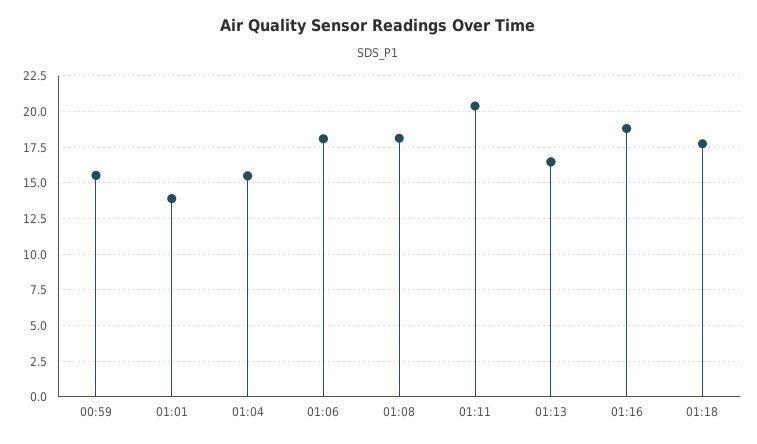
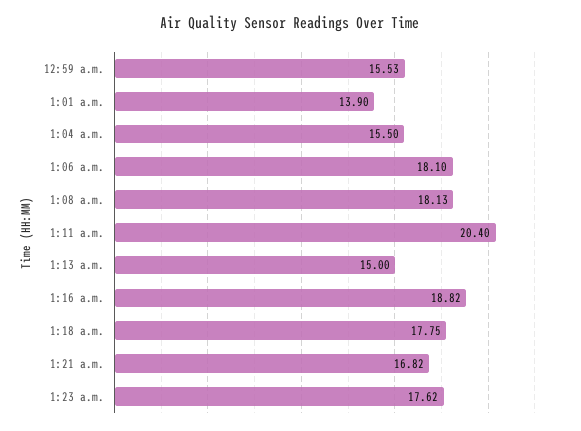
01:13: 16.5 -> 15
1:21 a.m.: none -> 16.82
1:23 a.m.: none -> 17.62

